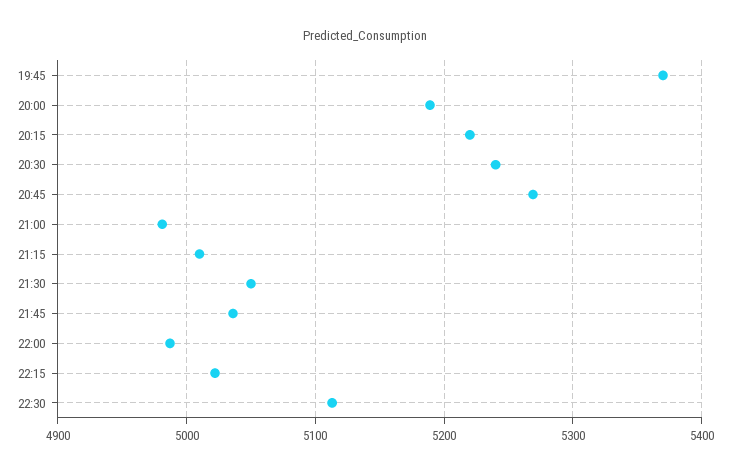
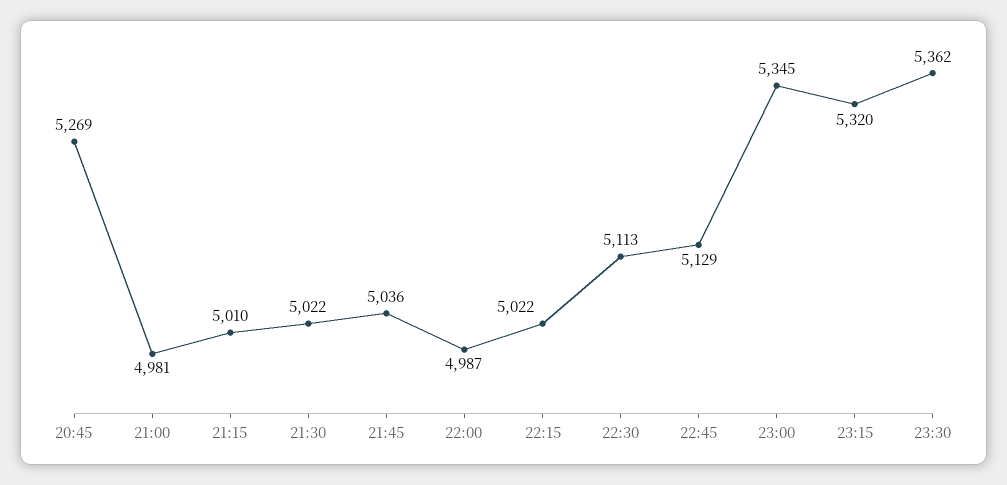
19:45: 5370 -> none
20:00: 5190 -> none
20:15: 5220 -> none
20:30: 5240 -> none
21:30: 5050 -> 5022
22:45: none -> 5129
23:00: none -> 5345
23:15: none -> 5320
23:30: none -> 5362

